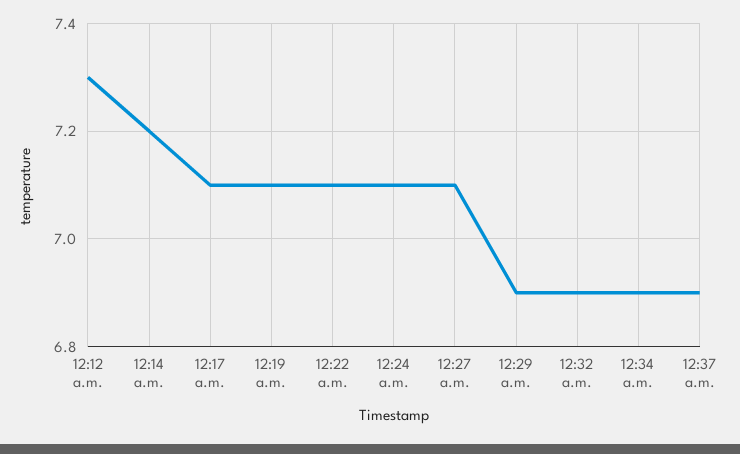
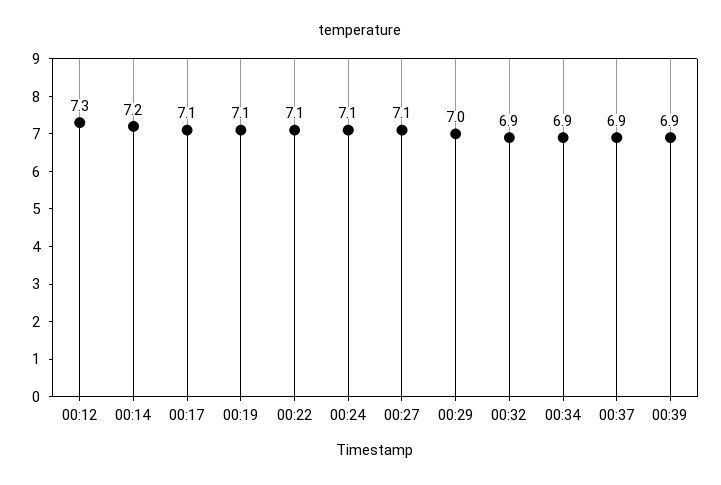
12:29 a.m.: 6.9 -> 7
00:39: none -> 6.9

